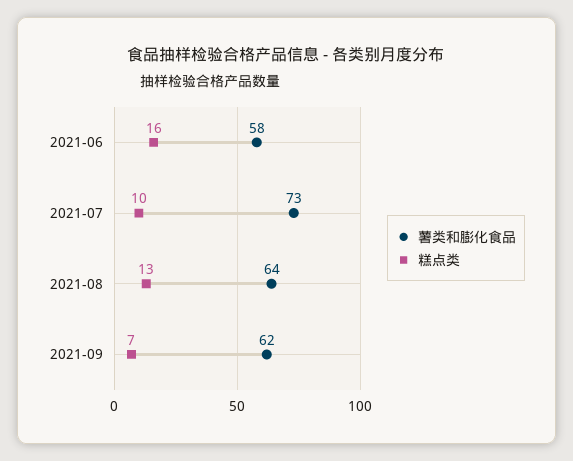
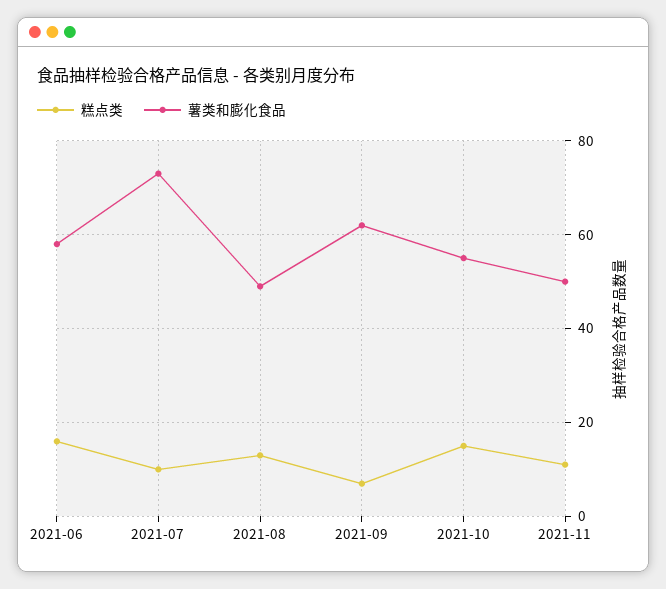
薯类和膨化食品, 2021-08: 64 -> 50
糕点类, 2021-10: none -> 15
薯类和膨化食品, 2021-10: none -> 55
糕点类, 2021-11: none -> 10
薯类和膨化食品, 2021-11: none -> 50

